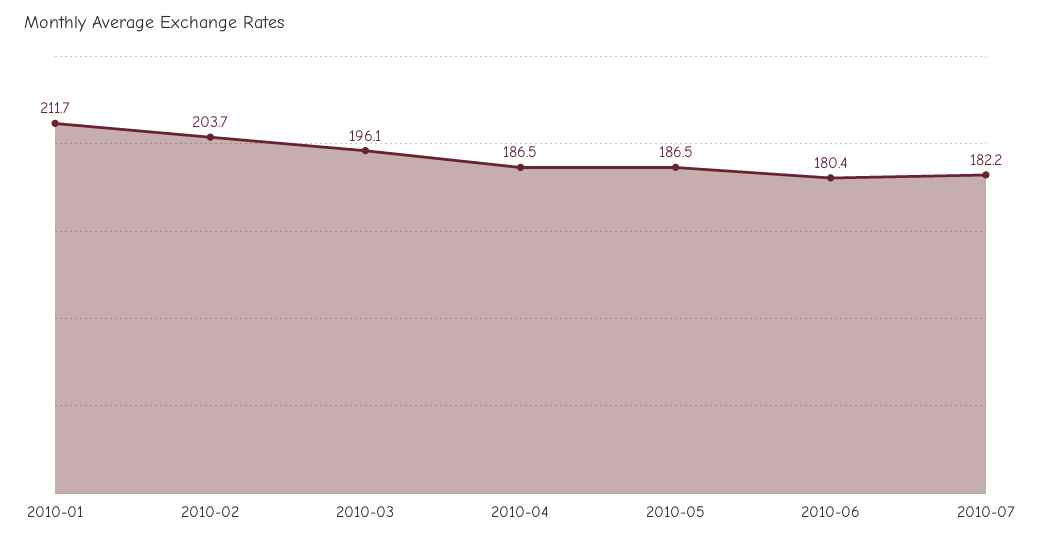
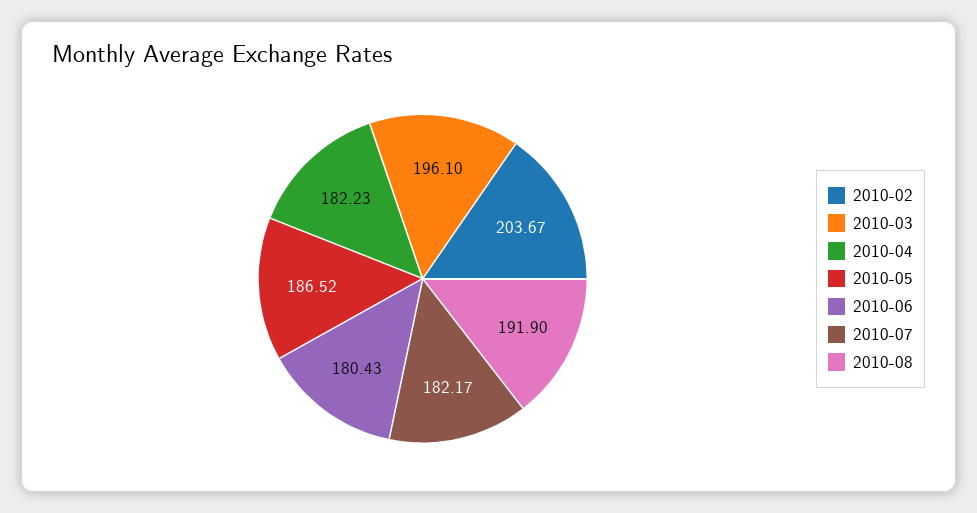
2010-01: 211.7 -> none
2010-04: 186.5 -> 182.23
2010-08: none -> 191.9

